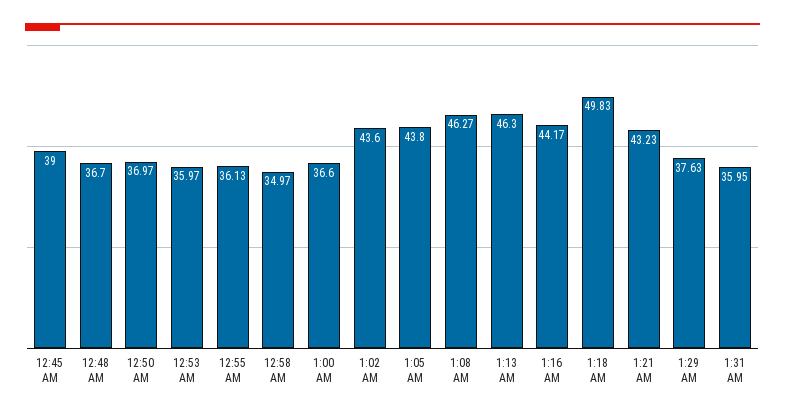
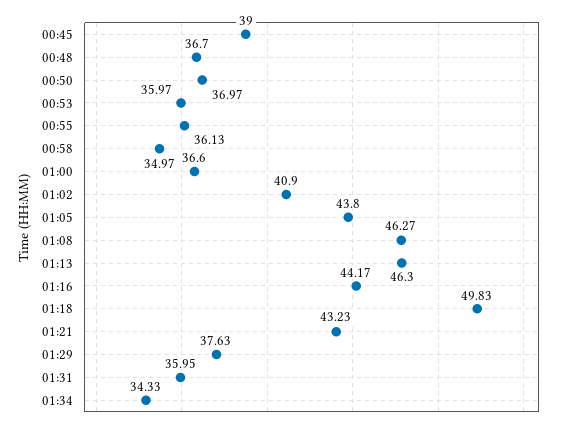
1:02 AM: 43.6 -> 40.9
01:34: none -> 34.33

